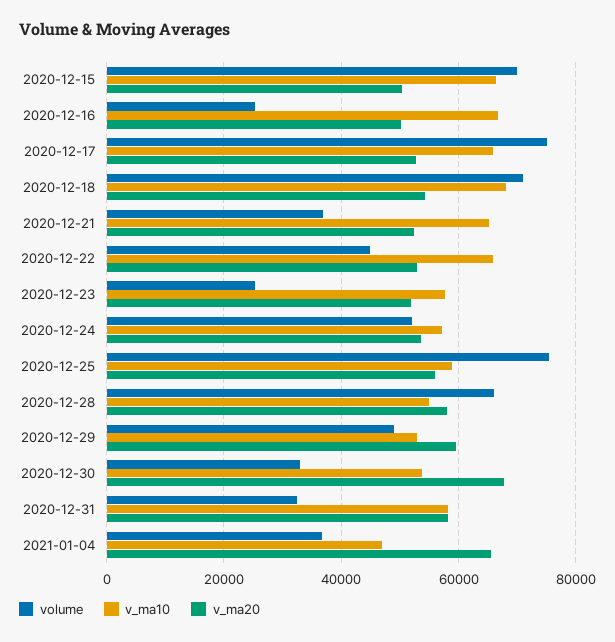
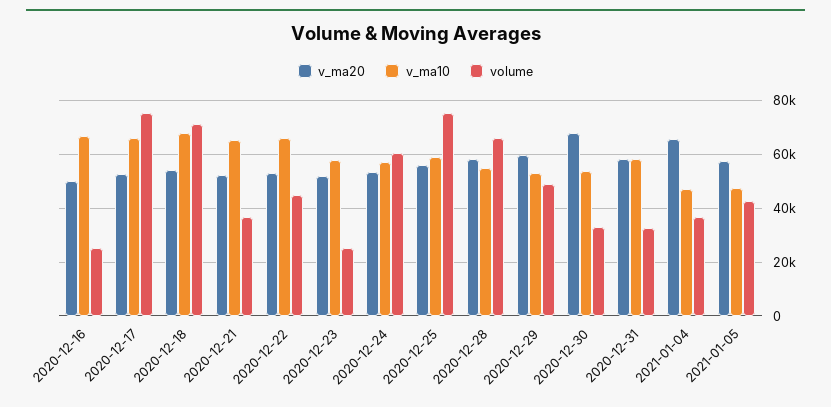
volume, 2020-12-15: 70000 -> none
v_ma10, 2020-12-15: 66000 -> none
v_ma20, 2020-12-15: 50000 -> none
volume, 2020-12-24: 52000 -> 60000
v_ma20, 2021-01-05: none -> 57500
v_ma10, 2021-01-05: none -> 47500
volume, 2021-01-05: none -> 42500

